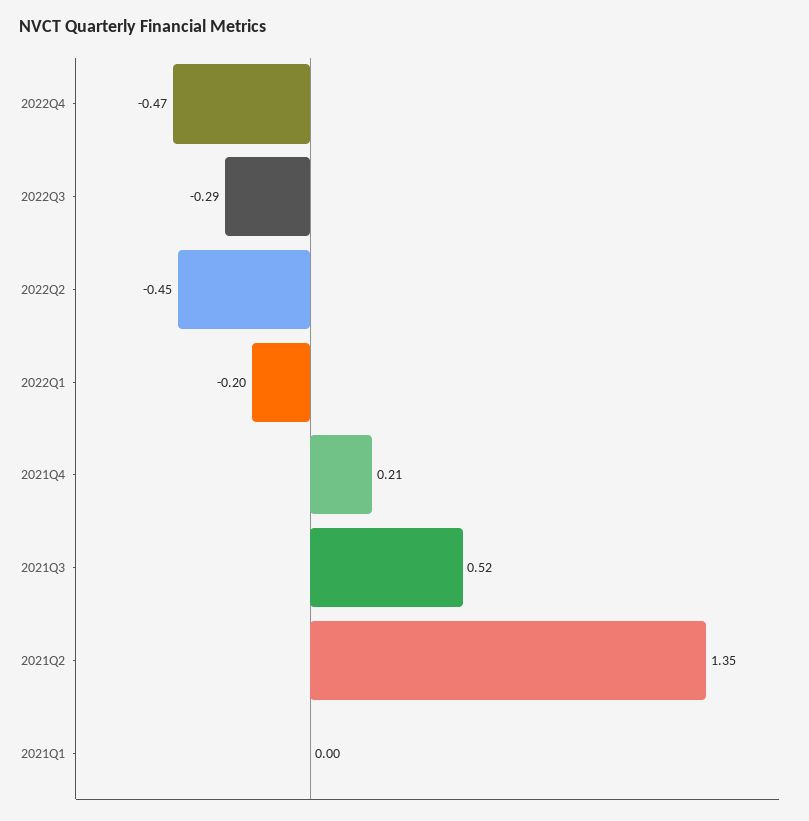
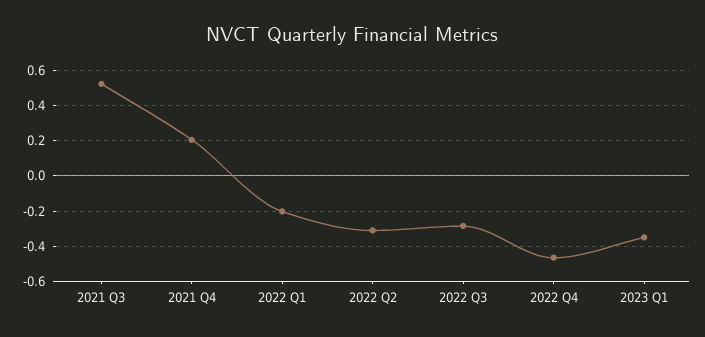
2022Q2: -0.45 -> -0.3
2021Q2: 1.35 -> none
2021Q1: 0 -> none
2023 Q1: none -> -0.35

